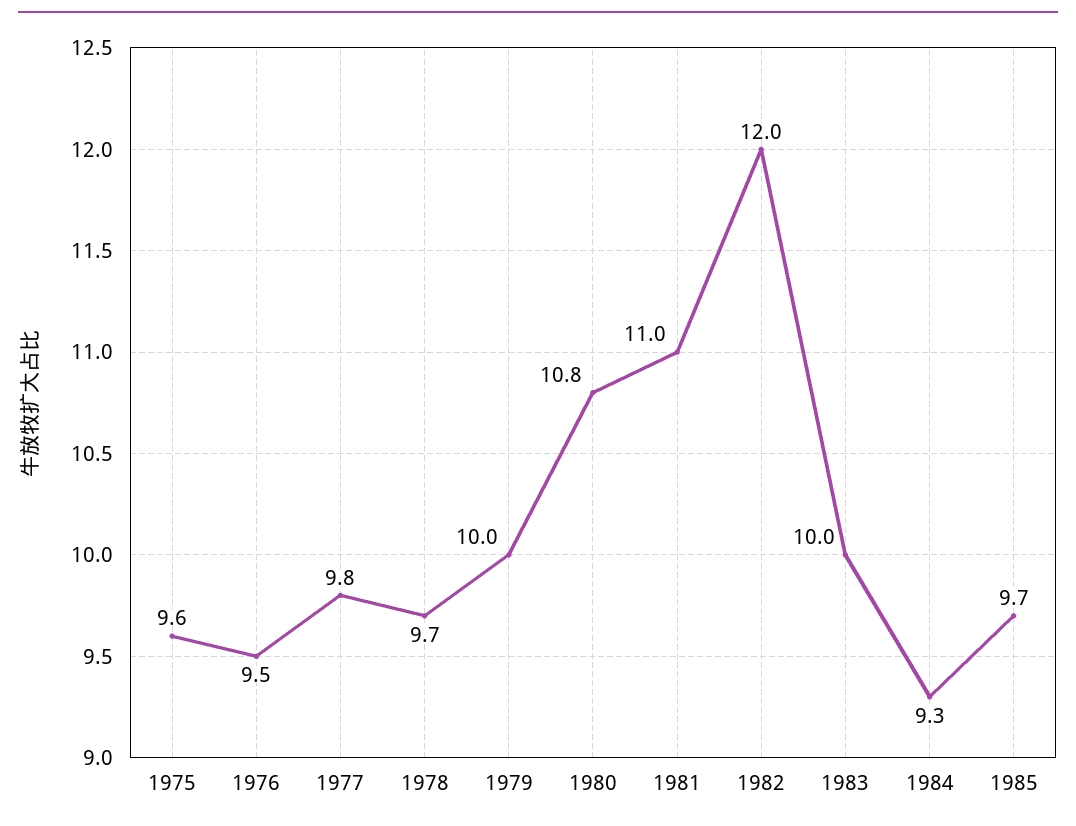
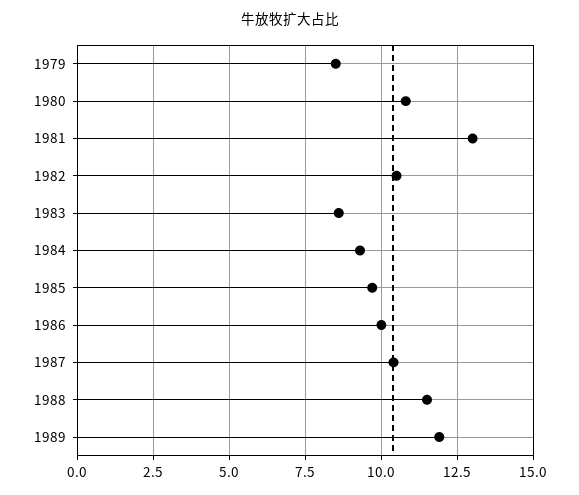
1975: 9.6 -> none
1976: 9.5 -> none
1977: 9.8 -> none
1978: 9.7 -> none
1979: 10 -> 8.5
1981: 11 -> 13
1982: 12 -> 10.5
1983: 10 -> 8.5
1986: none -> 10
1987: none -> 10.5
1988: none -> 11.5
1989: none -> 12

